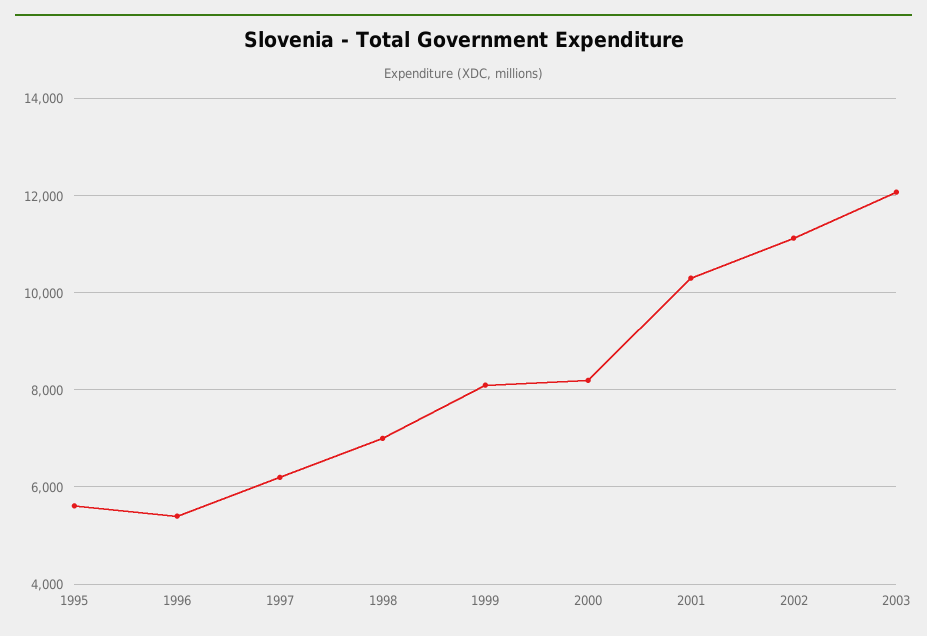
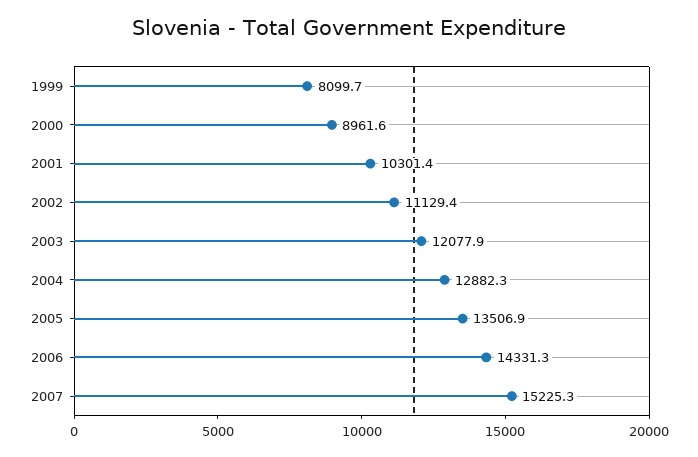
1995: 5600 -> none
1996: 5400 -> none
1997: 6200 -> none
1998: 7000 -> none
2000: 8200 -> 8961.6
2004: none -> 12882.3
2005: none -> 13506.9
2006: none -> 14331.3
2007: none -> 15225.3

